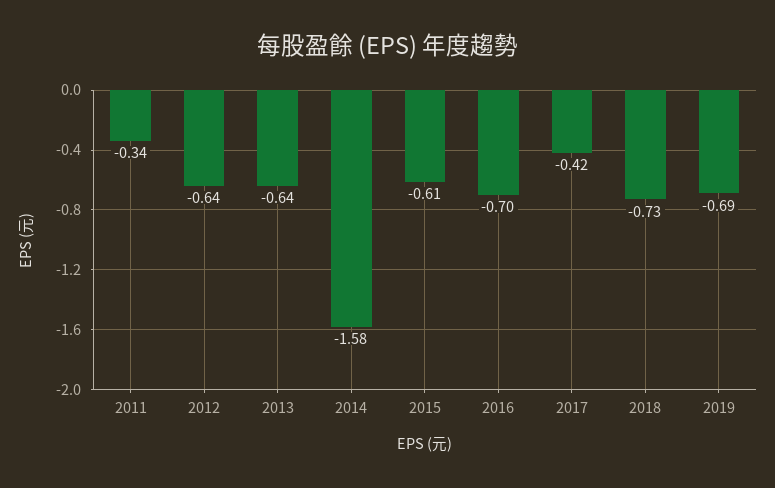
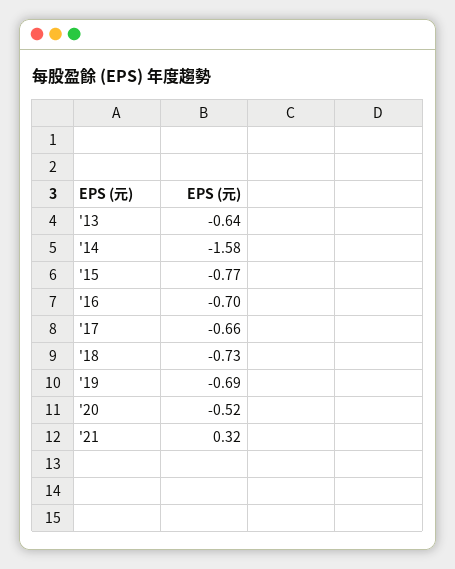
2011: -0.34 -> none
2012: -0.64 -> none
2015: -0.61 -> -0.77
2017: -0.42 -> -0.66
'20: none -> -0.52
'21: none -> 0.32

